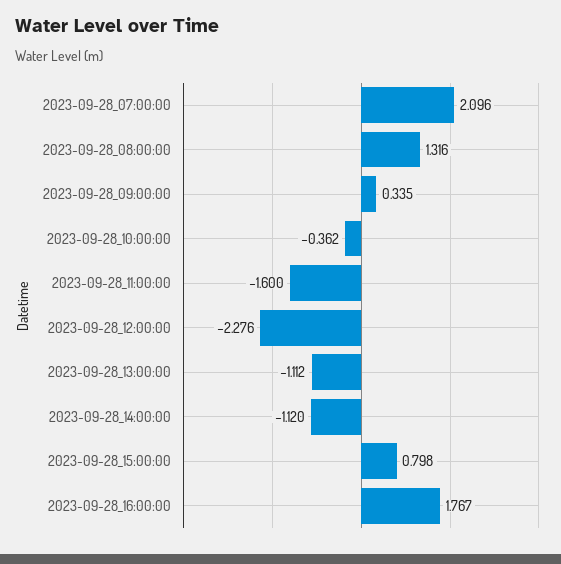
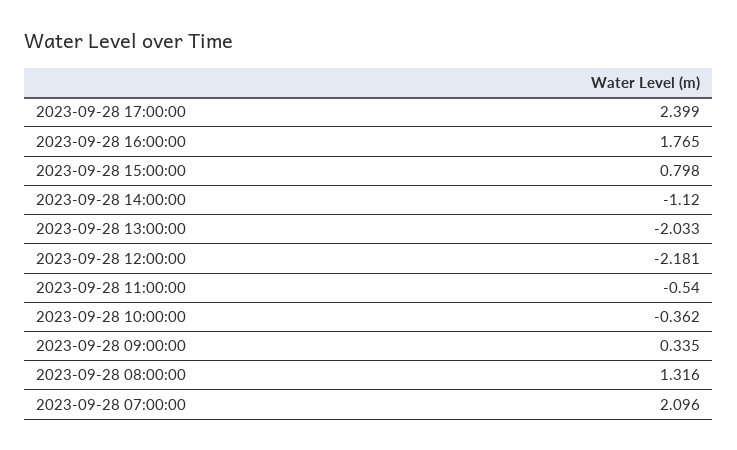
2023-09-28_11:00:00: -1.6 -> -0.54
2023-09-28_12:00:00: -2.276 -> -2.181
2023-09-28_13:00:00: -1.112 -> -2.033
2023-09-28_16:00:00: 1.767 -> 1.765
2023-09-28 17:00:00: none -> 2.399

